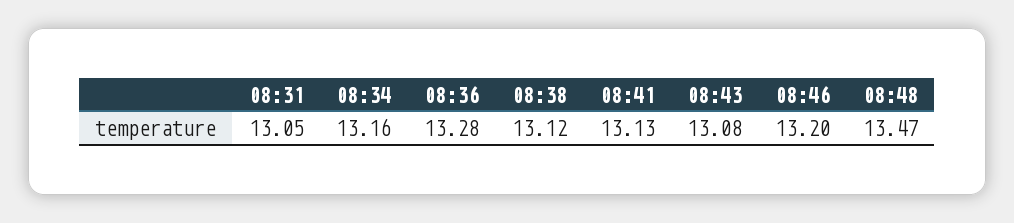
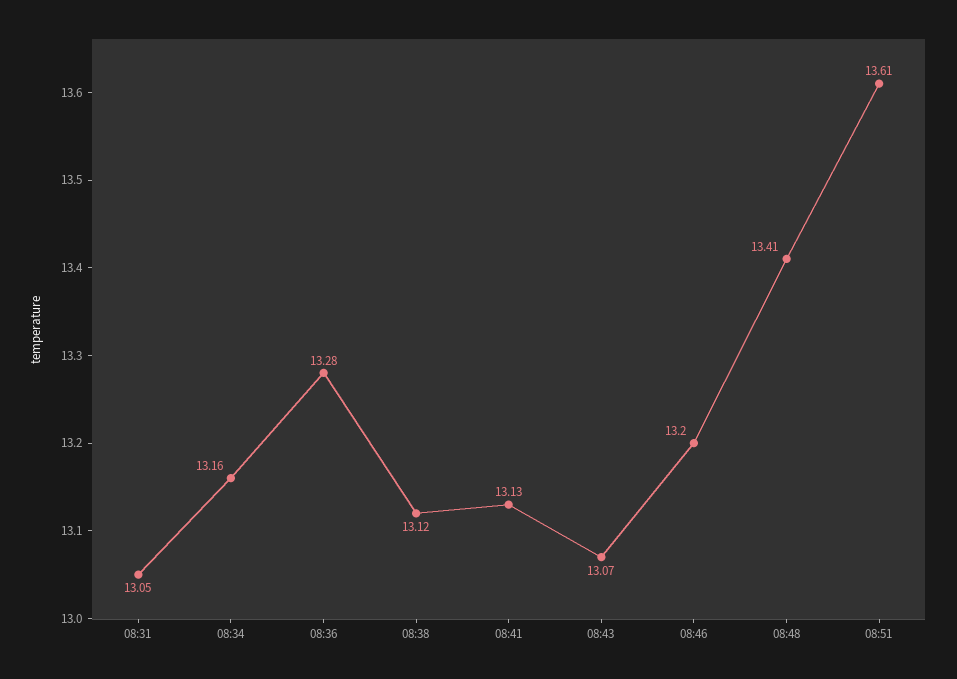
08:43: 13.08 -> 13.07
08:48: 13.47 -> 13.41
08:51: none -> 13.61

